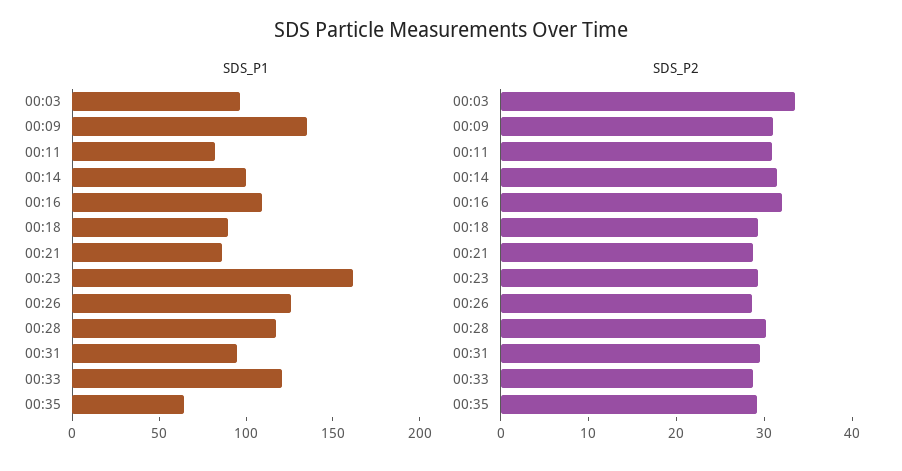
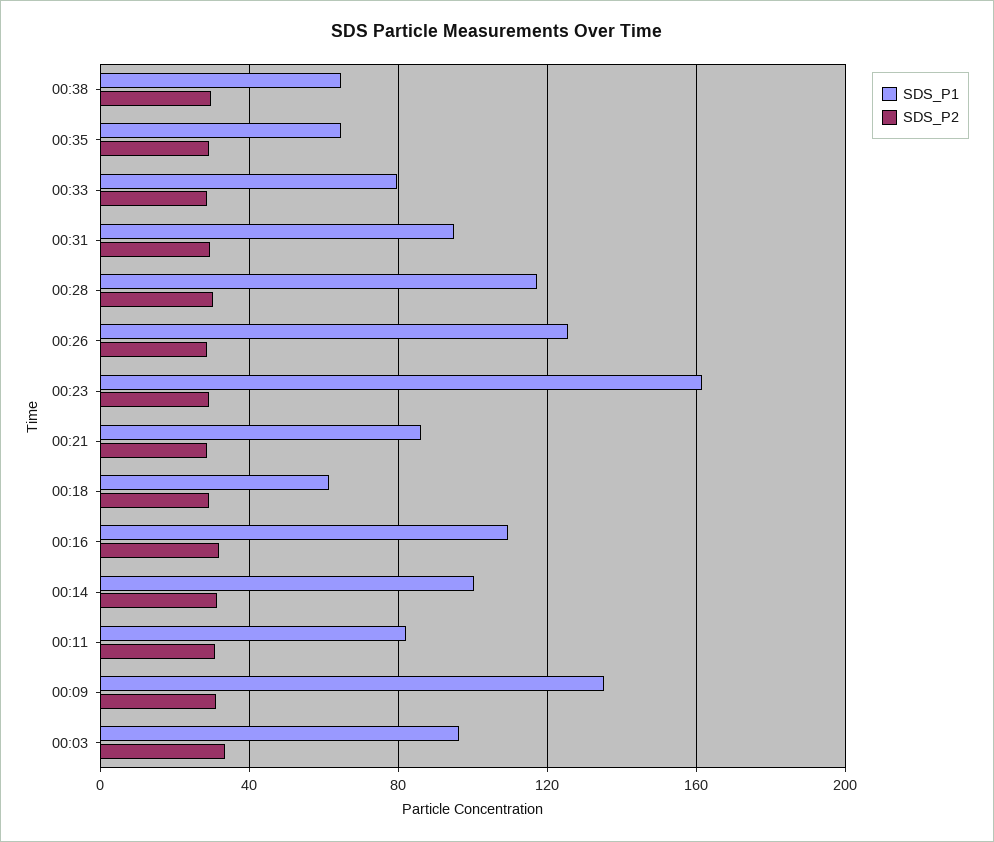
SDS_P1, 00:18: 90 -> 60
SDS_P1, 00:33: 120 -> 80
SDS_P1, 00:38: none -> 65
SDS_P2, 00:38: none -> 30

